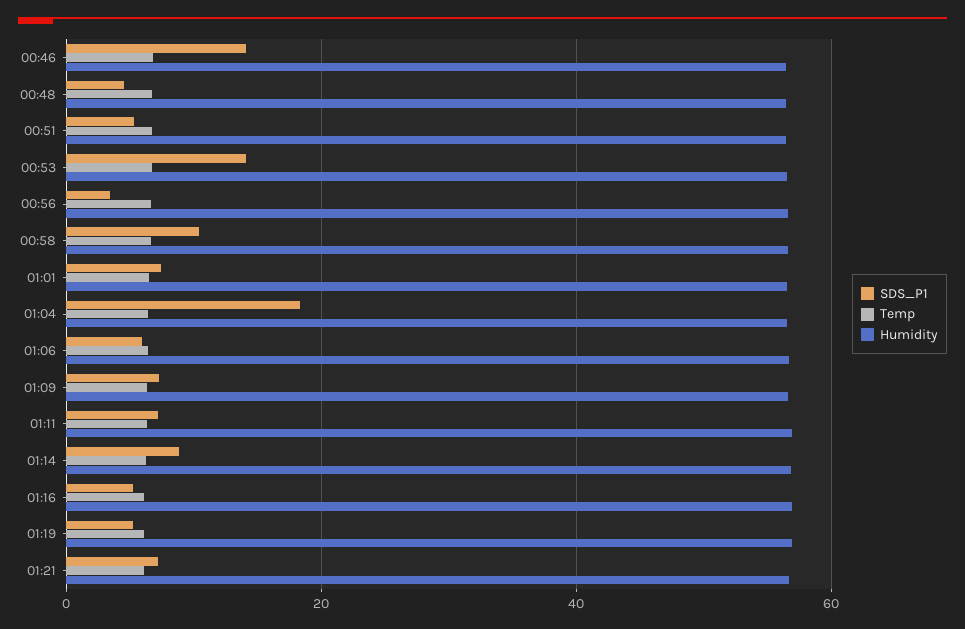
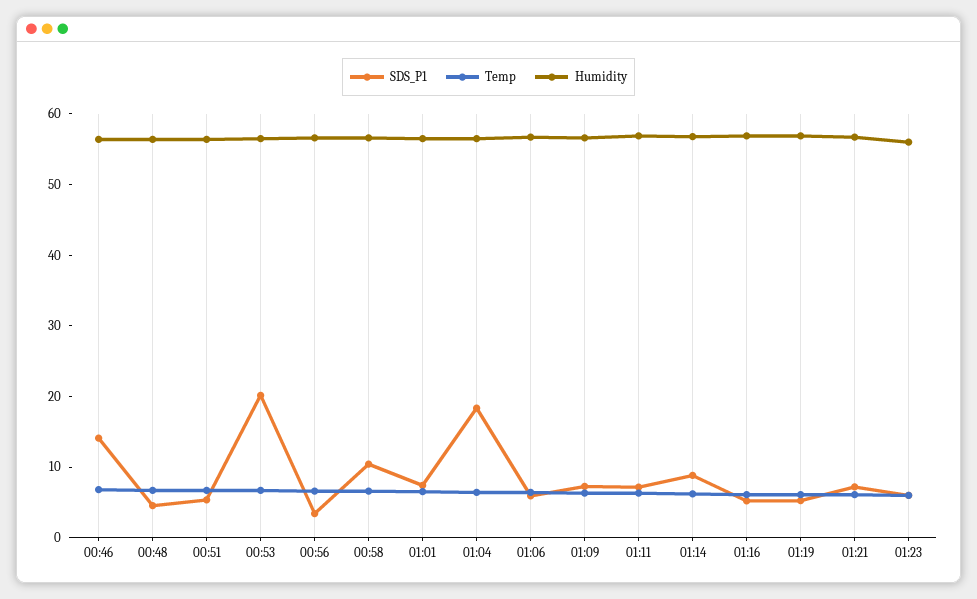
SDS_P1, 00:53: 14 -> 20
SDS_P1, 01:23: none -> 6
Temp, 01:23: none -> 6
Humidity, 01:23: none -> 56

